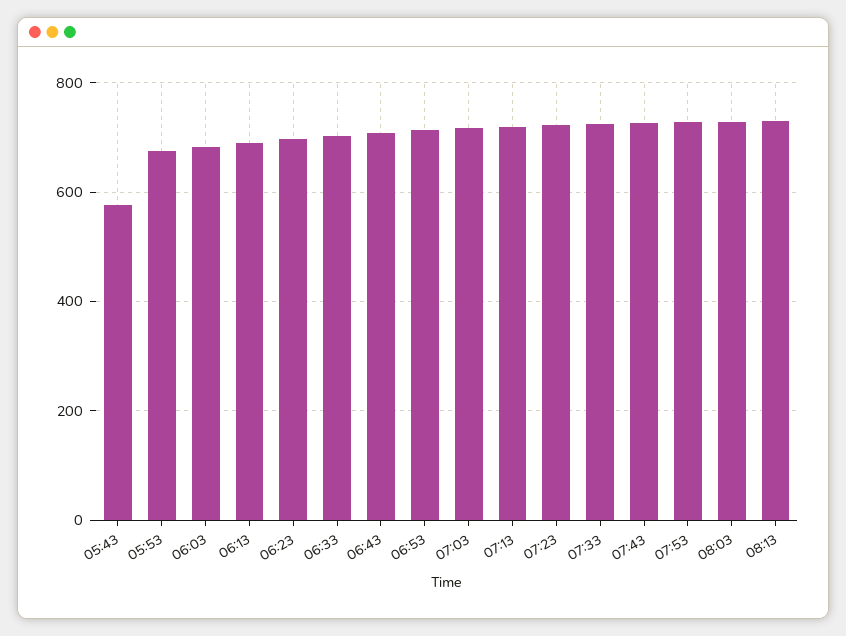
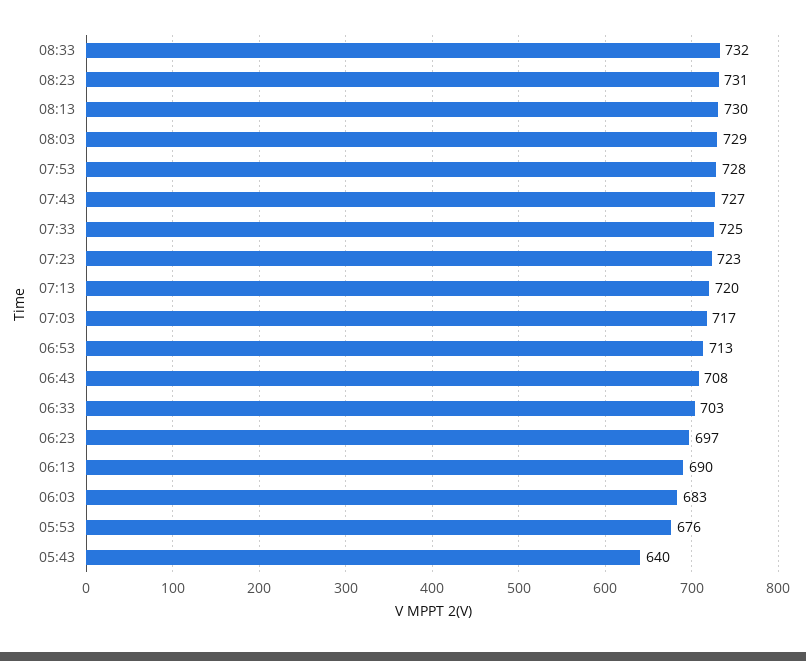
05:43: 580 -> 640
08:33: none -> 732
08:23: none -> 731

